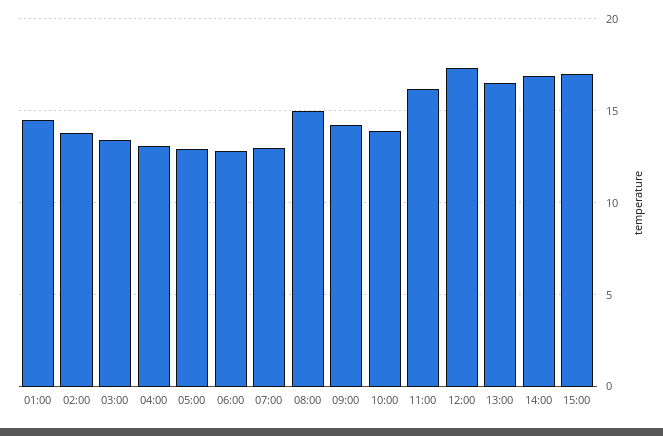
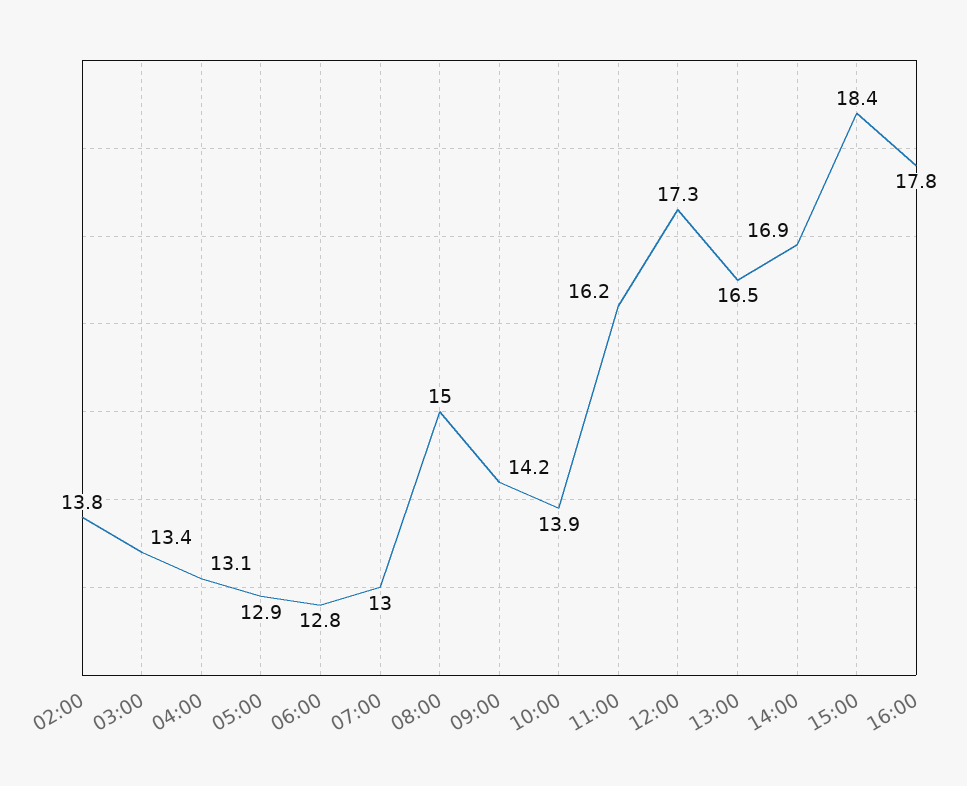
01:00: 14.5 -> none
15:00: 17 -> 18.4
16:00: none -> 17.8

